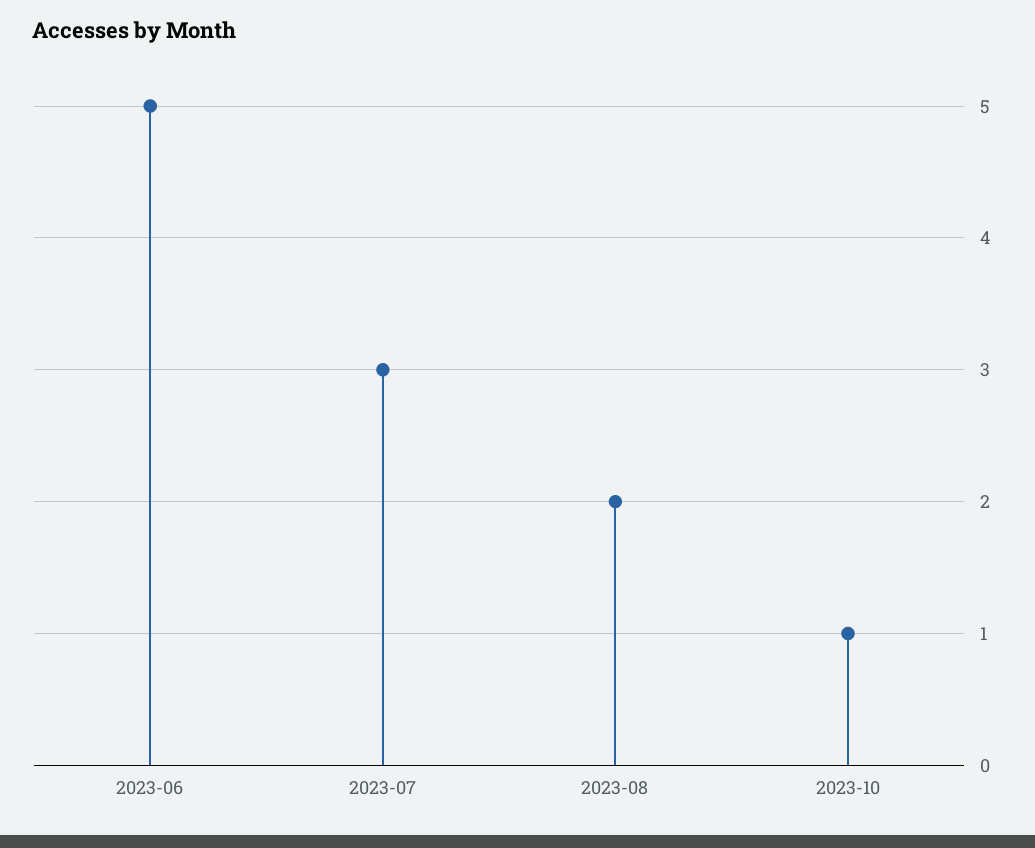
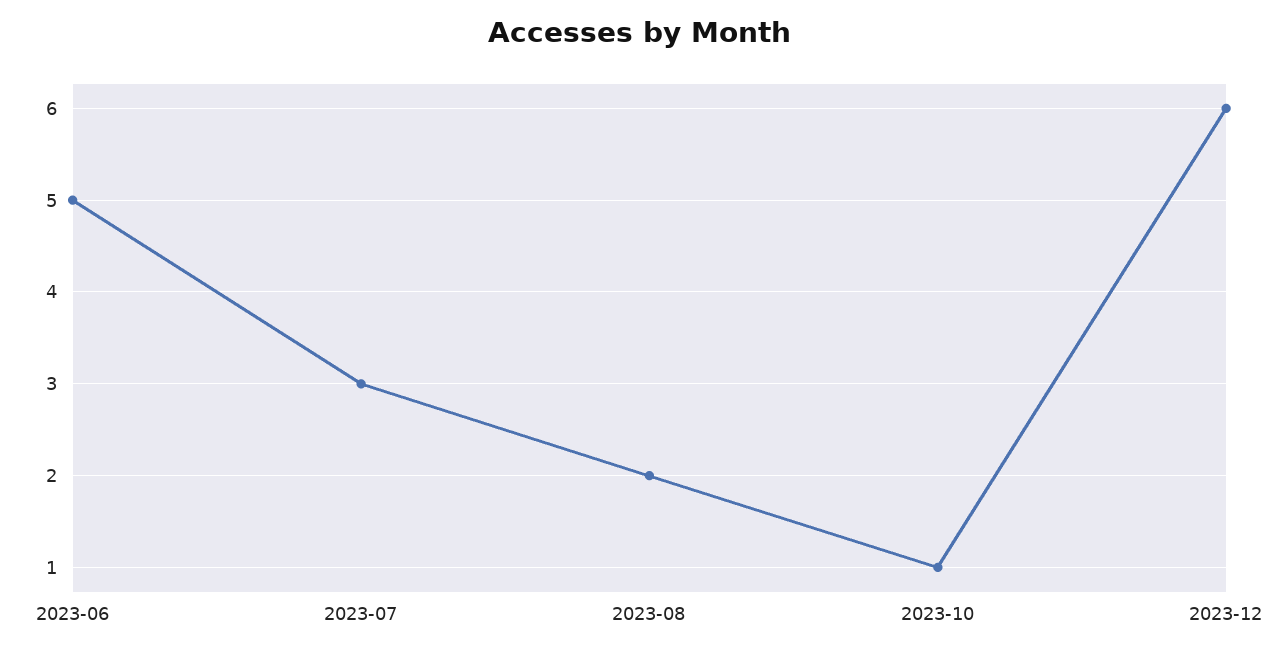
2023-12: none -> 6

